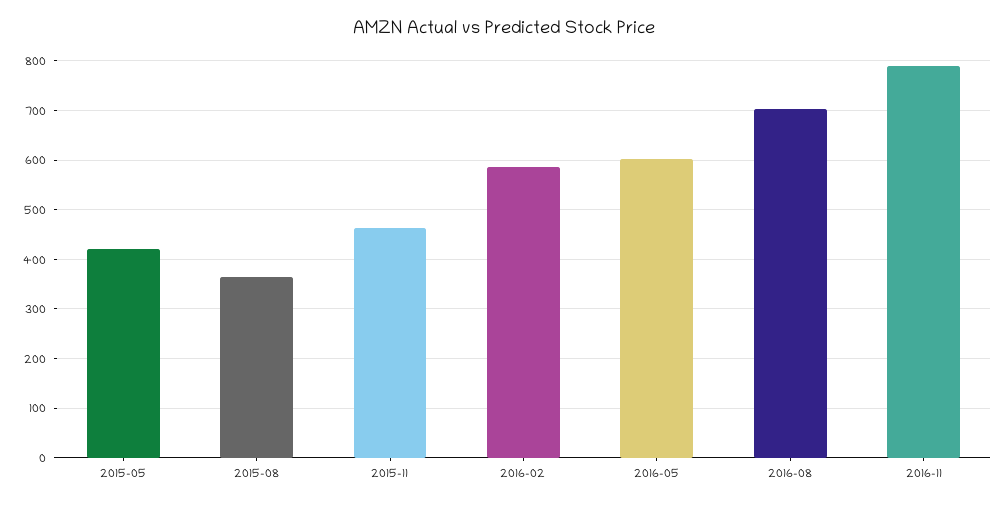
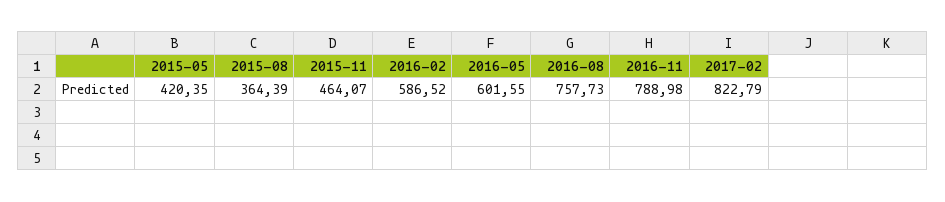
2016-08: 700 -> 757.73
2017-02: none -> 822.79

